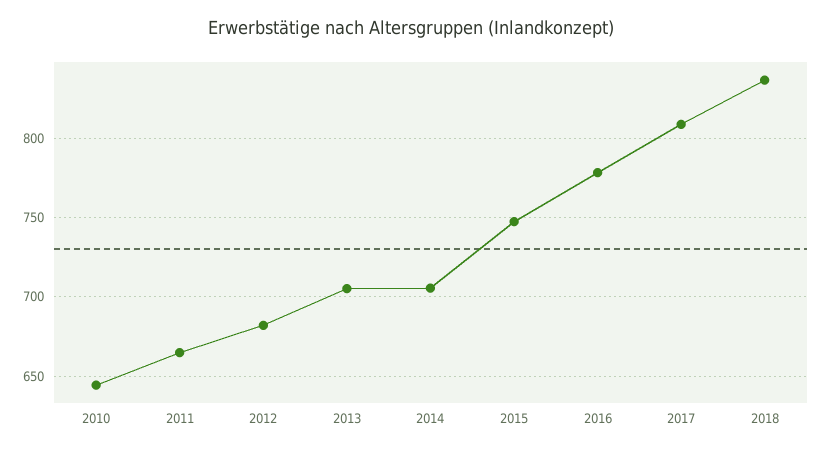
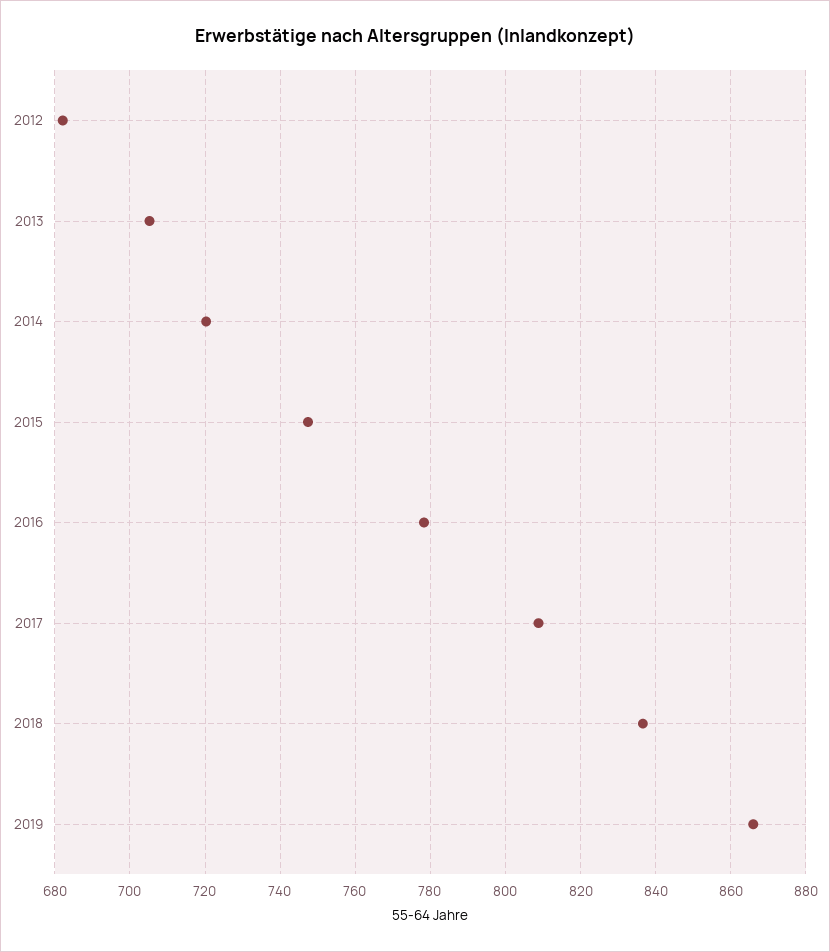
2010: 645 -> none
2011: 665 -> none
2014: 705 -> 720
2019: none -> 866

